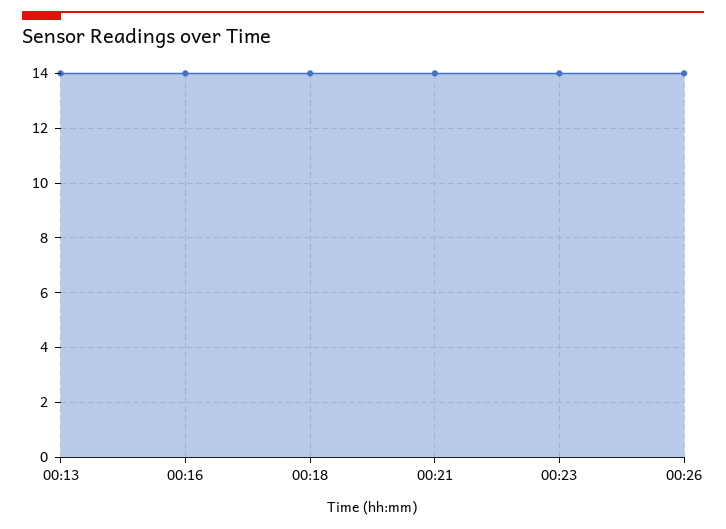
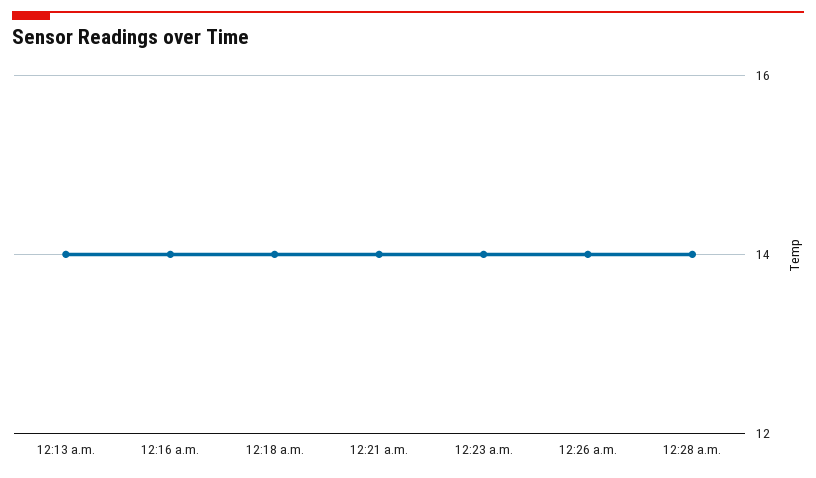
12:28 a.m.: none -> 14

